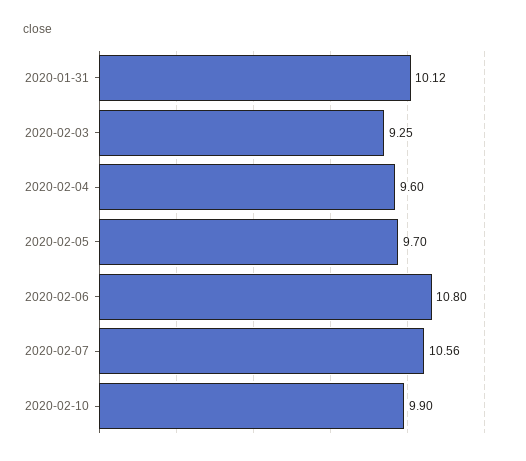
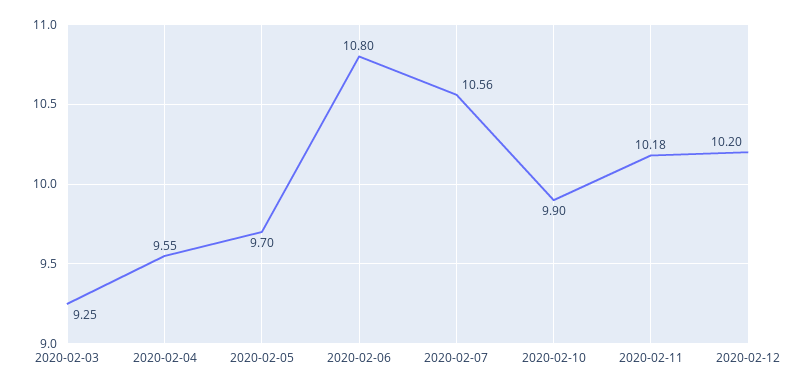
2020-01-31: 10.12 -> none
2020-02-04: 9.6 -> 9.55
2020-02-11: none -> 10.18
2020-02-12: none -> 10.2

